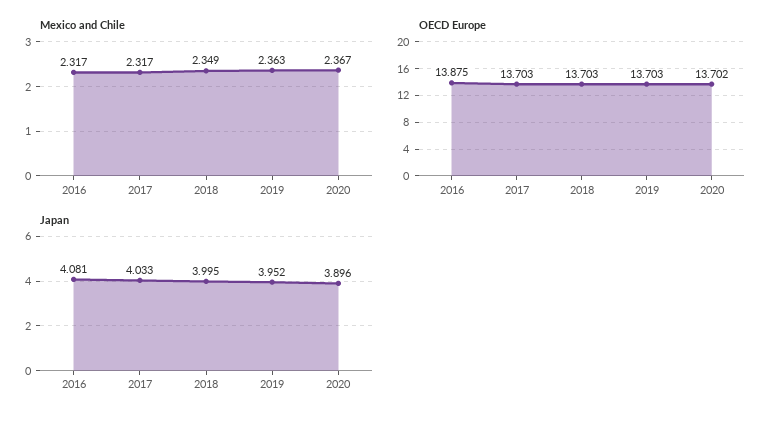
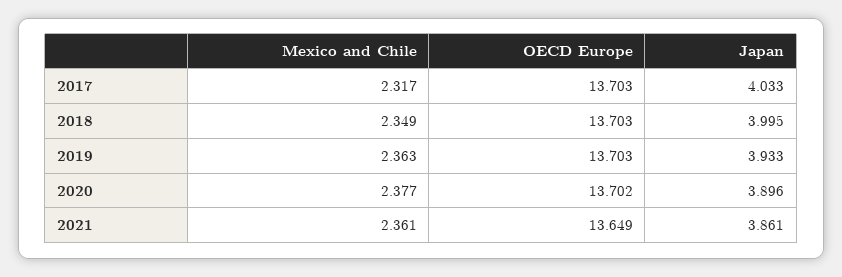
Mexico and Chile, 2016: 2.317 -> none
Mexico and Chile, 2020: 2.367 -> 2.377
OECD Europe, 2016: 13.875 -> none
Japan, 2016: 4.081 -> none
Japan, 2019: 3.952 -> 3.933
Mexico and Chile, 2021: none -> 2.361
OECD Europe, 2021: none -> 13.649
Japan, 2021: none -> 3.861

